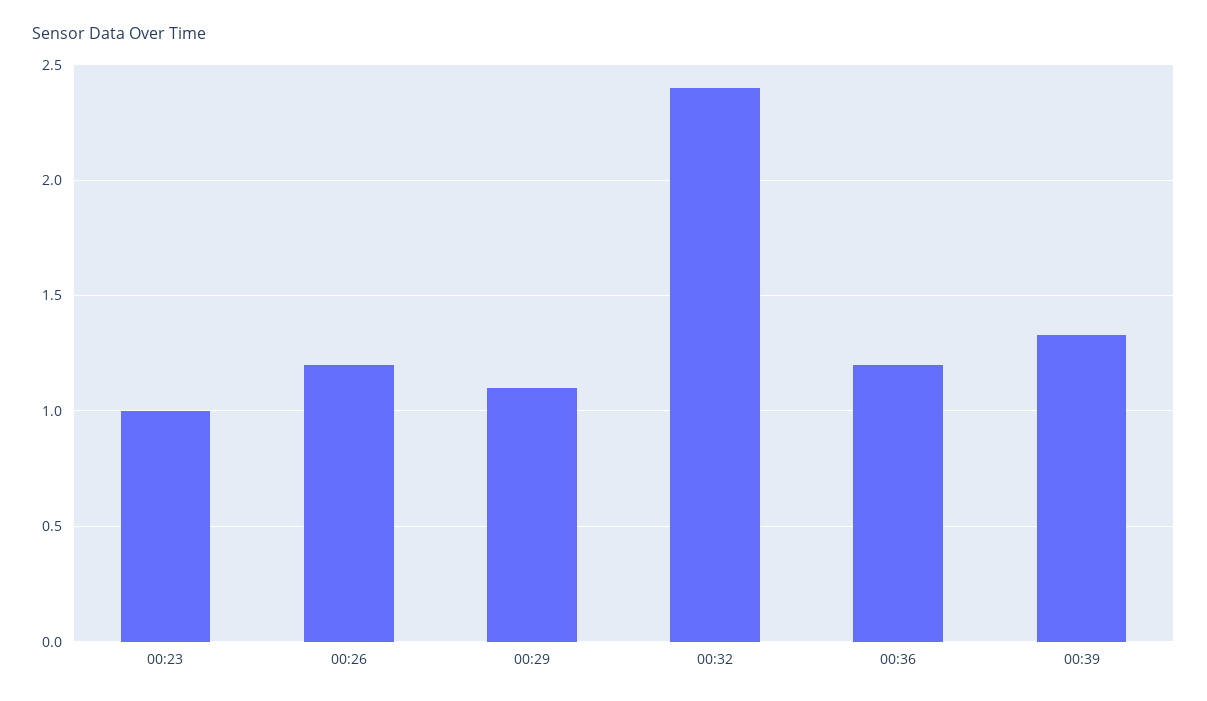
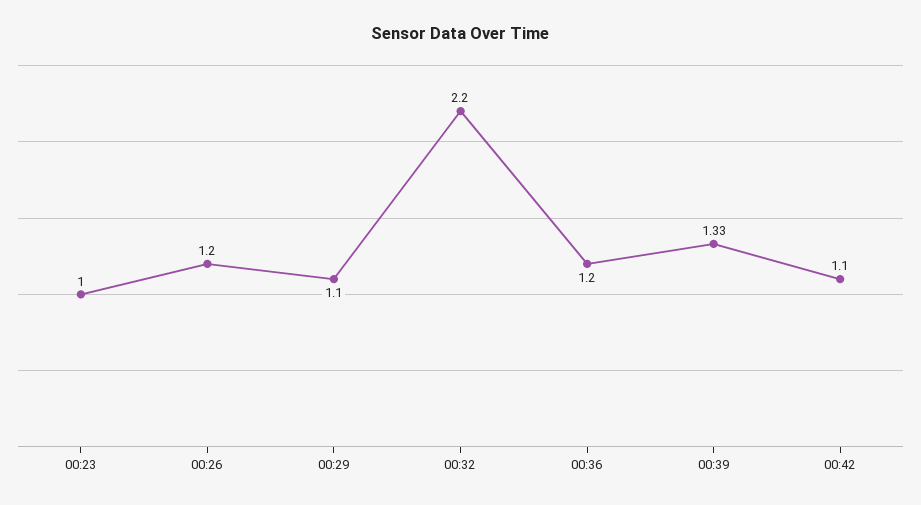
00:32: 2.4 -> 2.2
00:42: none -> 1.1

